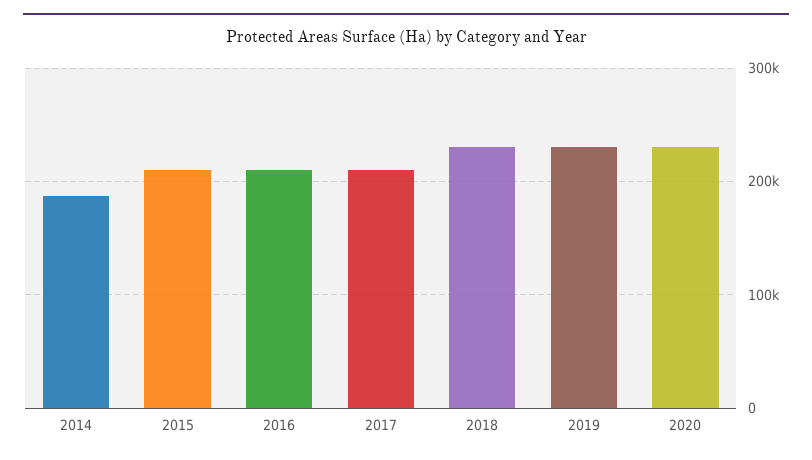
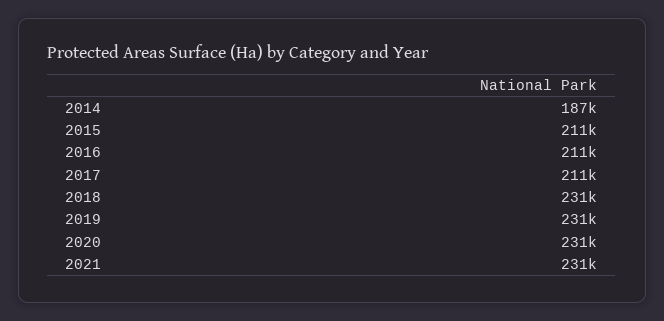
2021: none -> 231000

